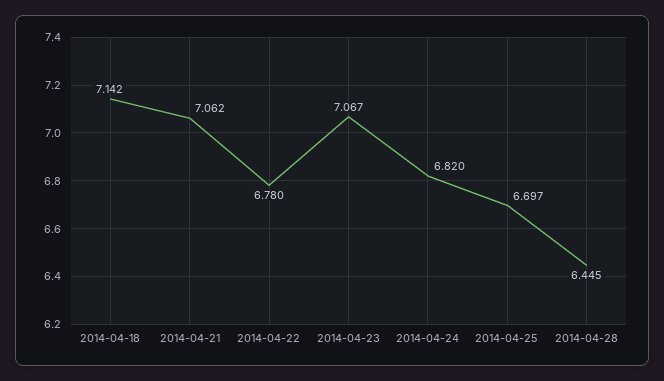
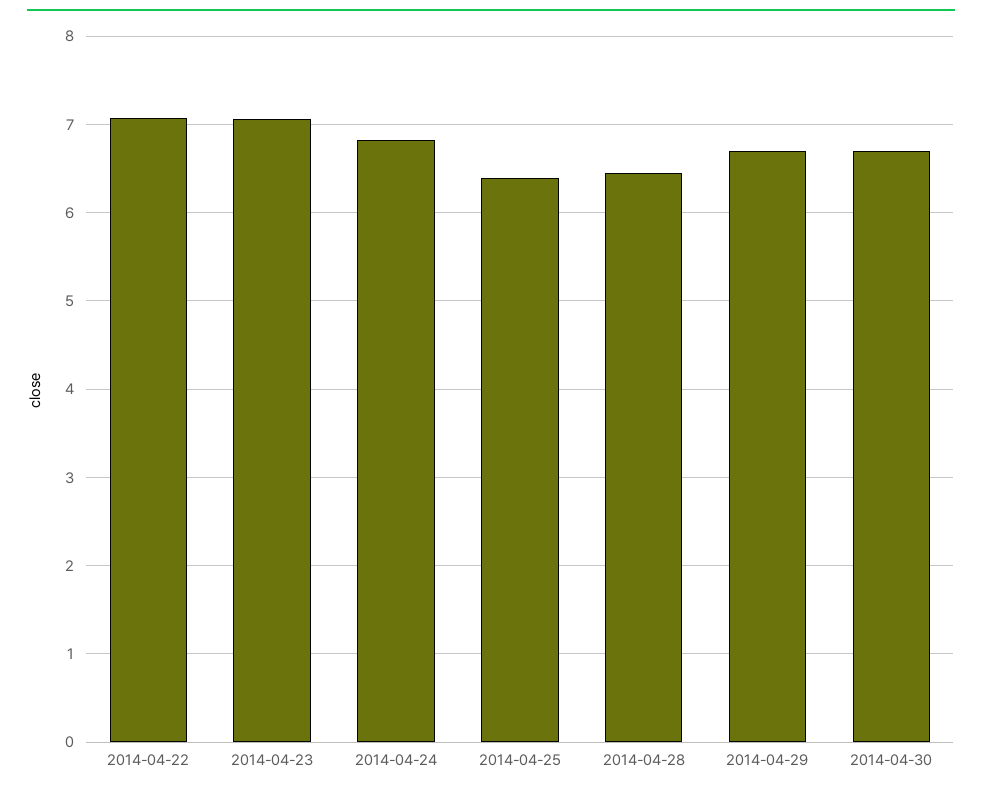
2014-04-18: 7.142 -> none
2014-04-21: 7.062 -> none
2014-04-22: 6.78 -> 7.1
2014-04-25: 6.697 -> 6.4
2014-04-29: none -> 6.7
2014-04-30: none -> 6.7

